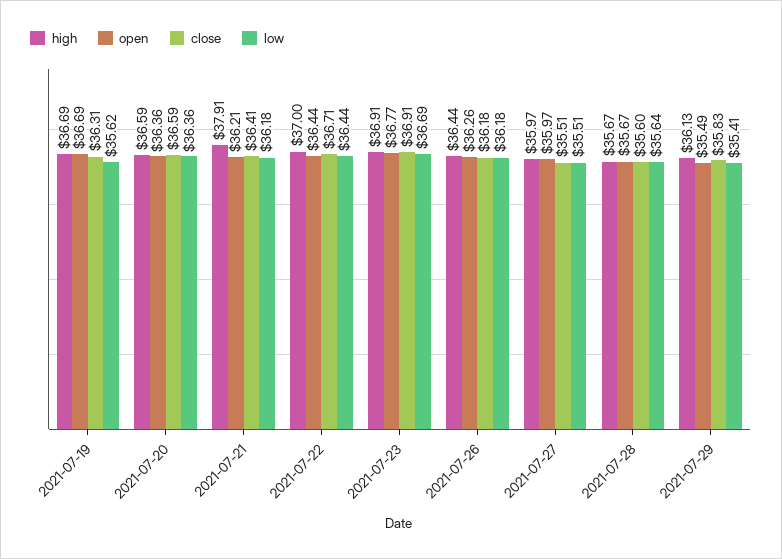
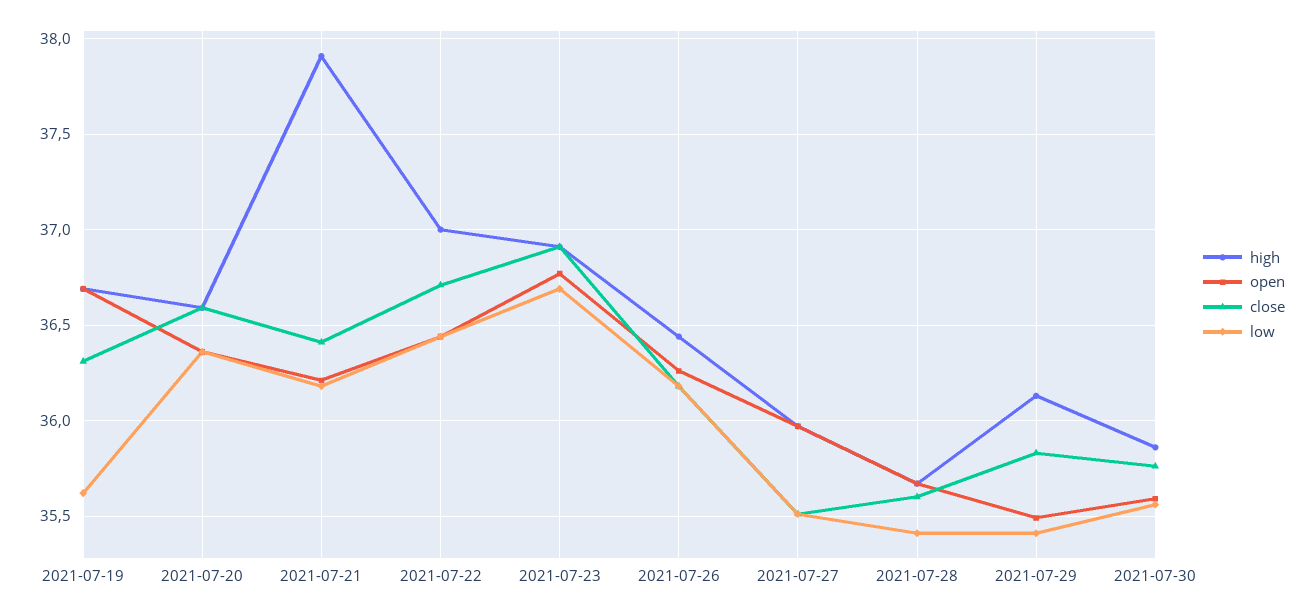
low, 2021-07-28: 35.64 -> 35.4
high, 2021-07-30: none -> 35.85
open, 2021-07-30: none -> 35.6
close, 2021-07-30: none -> 35.75
low, 2021-07-30: none -> 35.55

